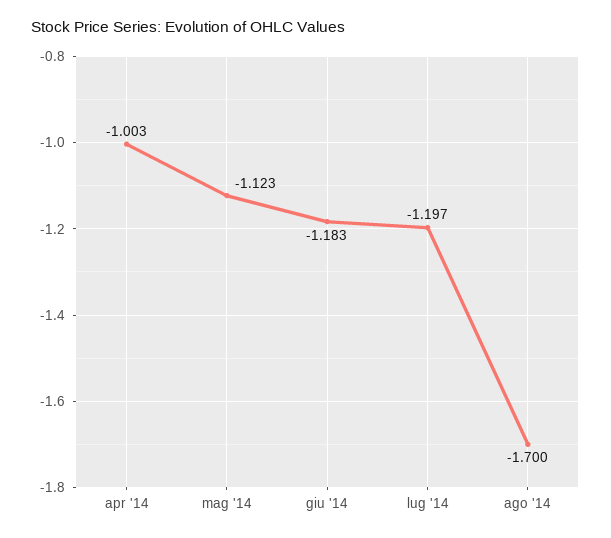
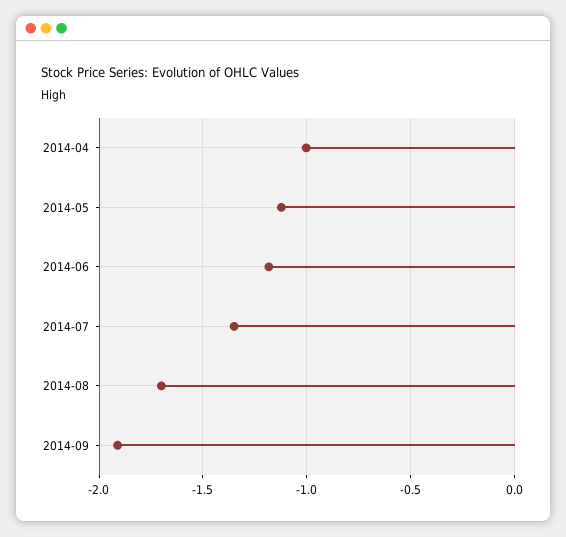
lug '14: -1.197 -> -1.35
2014-09: none -> -1.9

